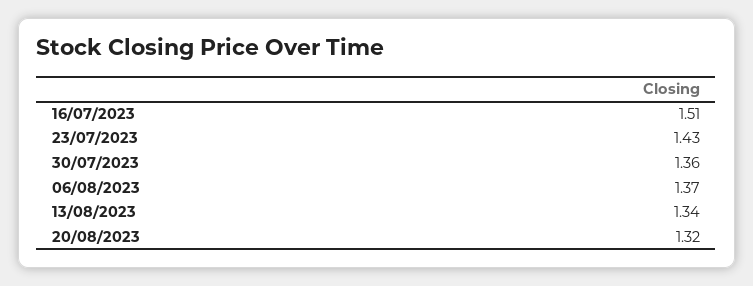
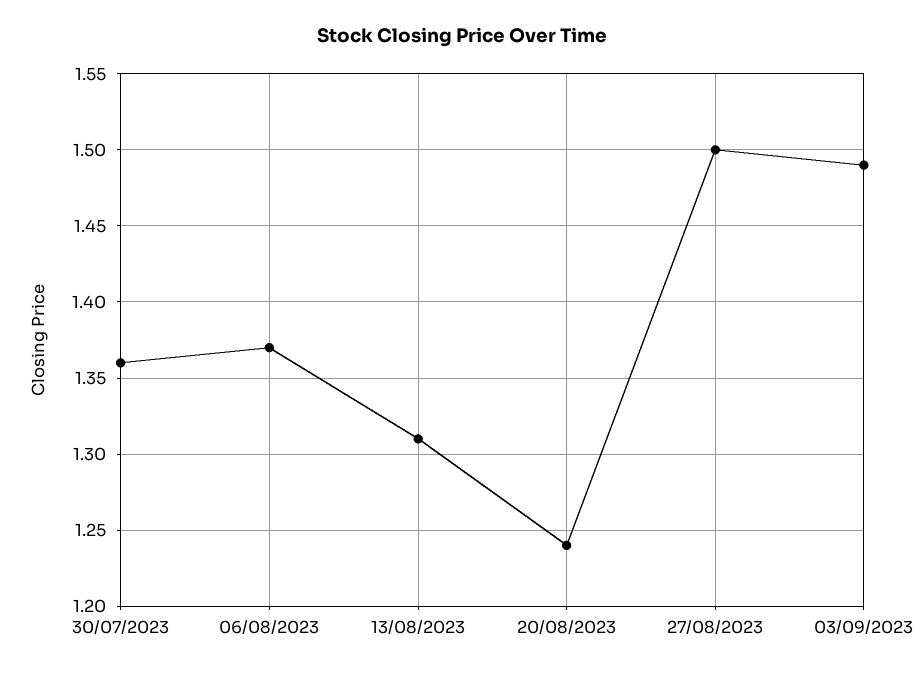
16/07/2023: 1.51 -> none
23/07/2023: 1.43 -> none
13/08/2023: 1.34 -> 1.31
20/08/2023: 1.32 -> 1.24
27/08/2023: none -> 1.5
03/09/2023: none -> 1.49

